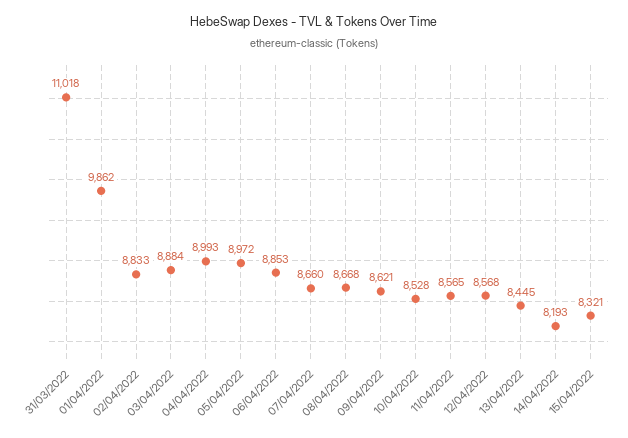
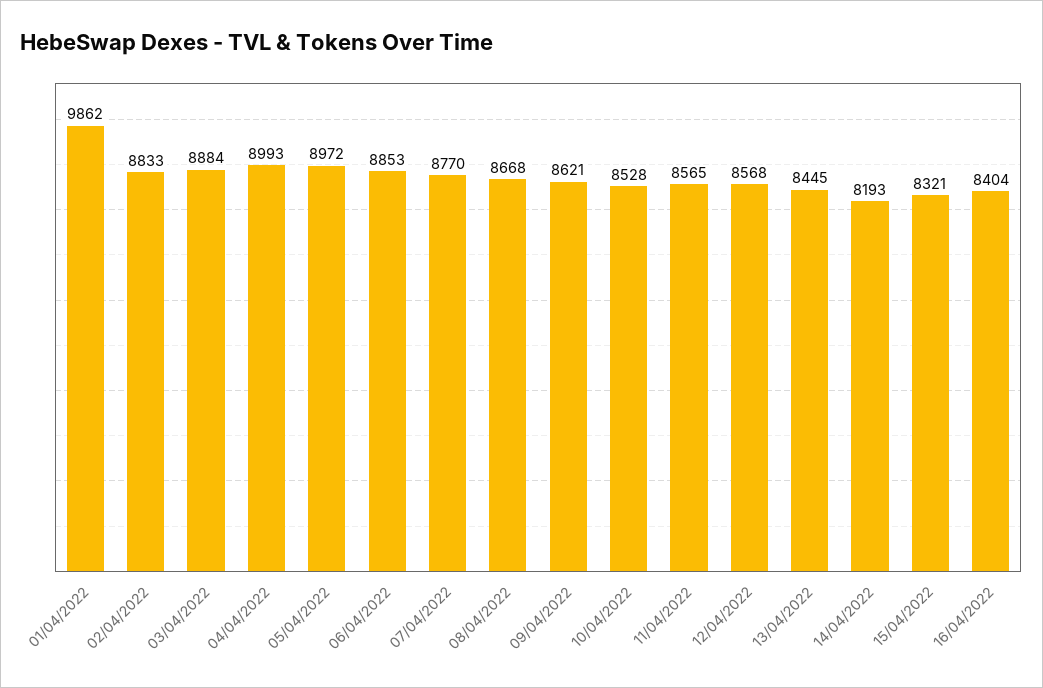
31/03/2022: 11018 -> none
07/04/2022: 8660 -> 8770
16/04/2022: none -> 8404

